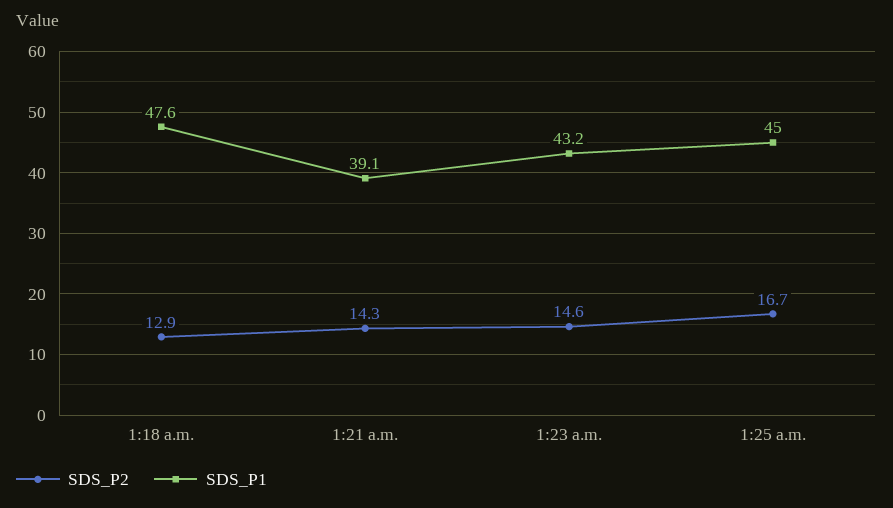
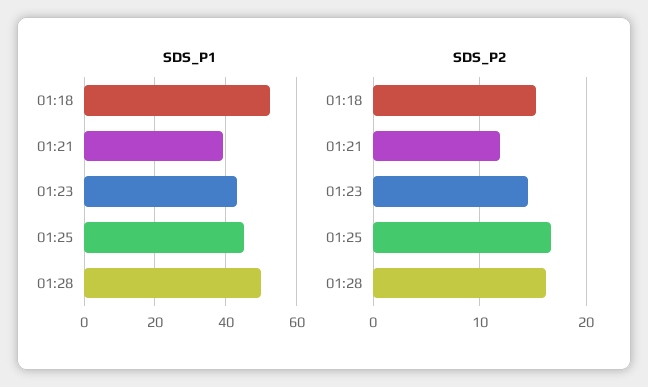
SDS_P2, 1:18 a.m.: 12.9 -> 15
SDS_P1, 1:18 a.m.: 47.6 -> 52
SDS_P2, 1:21 a.m.: 14.3 -> 12
SDS_P1, 01:28: none -> 50
SDS_P2, 01:28: none -> 16

